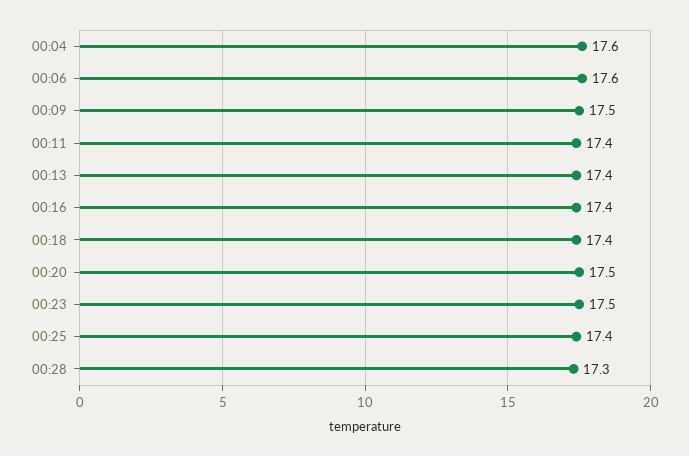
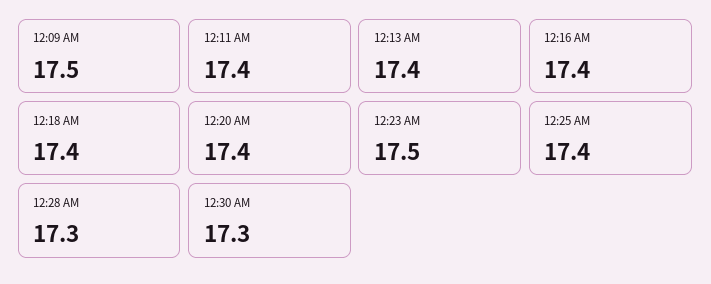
00:04: 17.6 -> none
00:06: 17.6 -> none
00:20: 17.5 -> 17.4
12:30 AM: none -> 17.3

